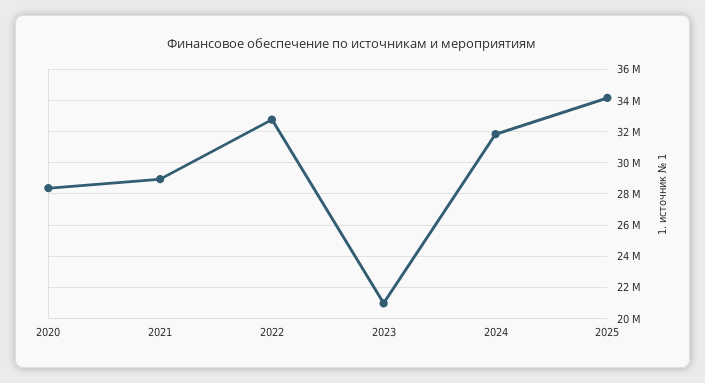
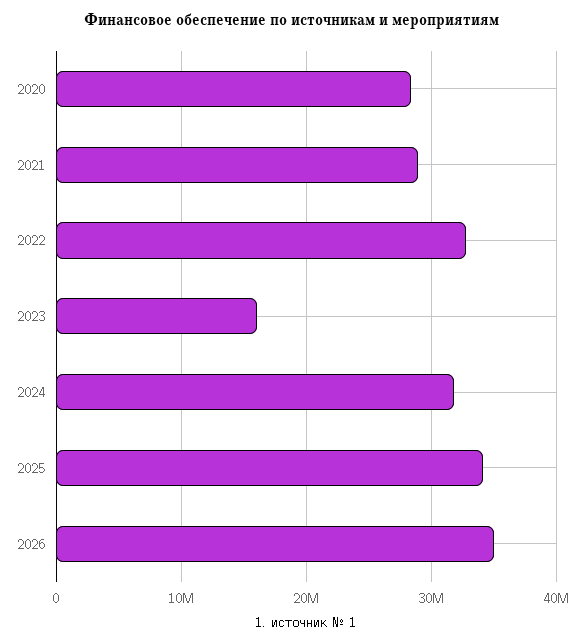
2023: 21000000 -> 16000000
2026: none -> 35000000

